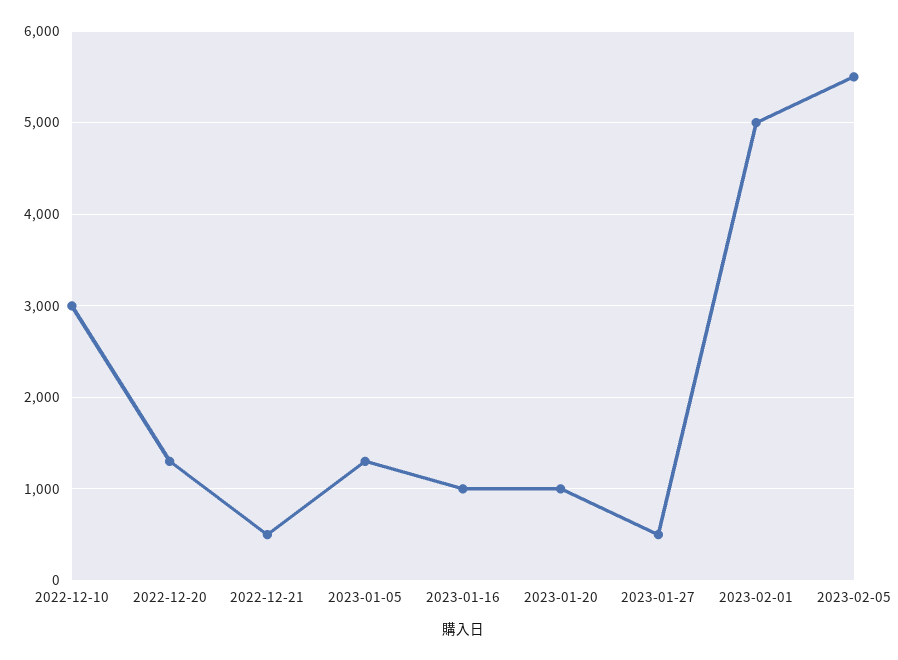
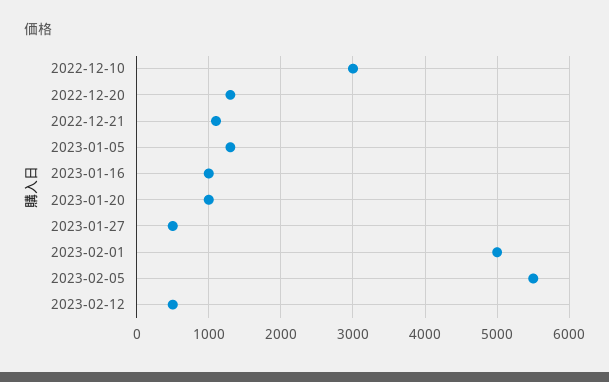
2022-12-21: 500 -> 1100
2023-02-12: none -> 500

